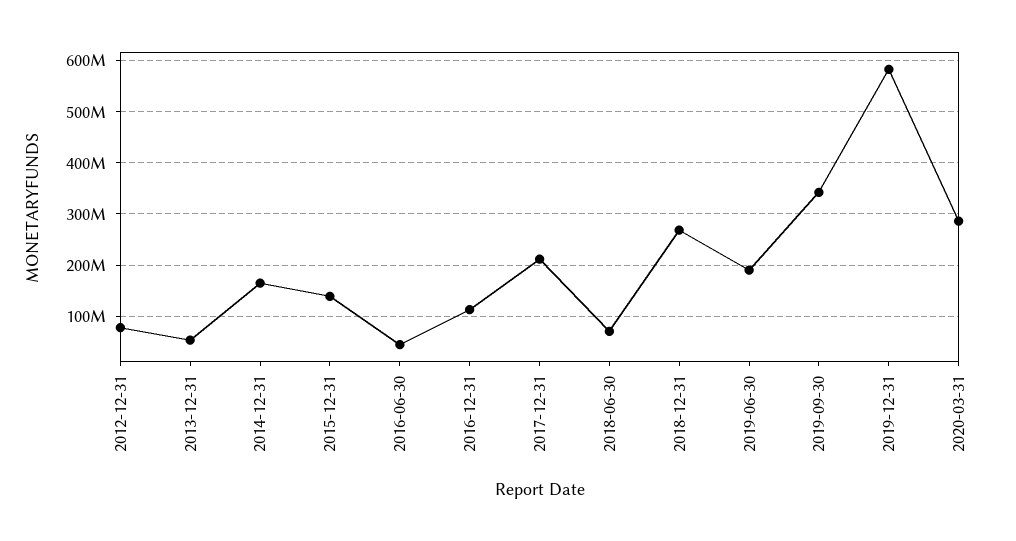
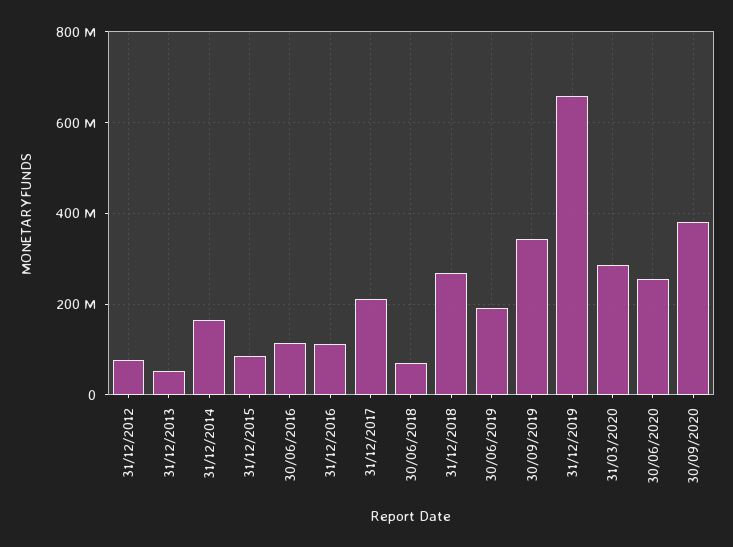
2015-12-31: 140000000 -> 80000000
2016-06-30: 40000000 -> 120000000
2019-12-31: 580000000 -> 660000000
30/06/2020: none -> 260000000
30/09/2020: none -> 380000000

